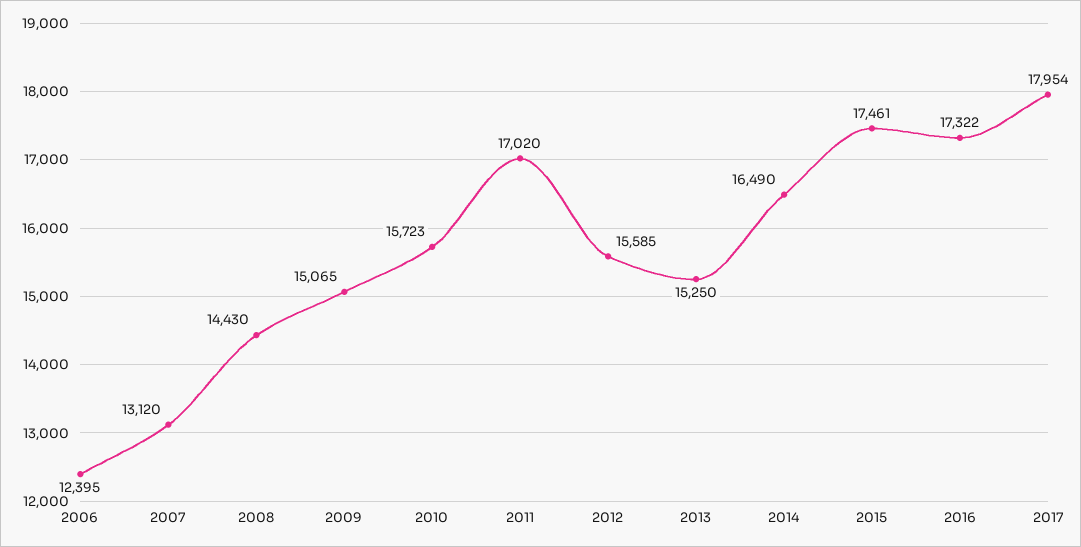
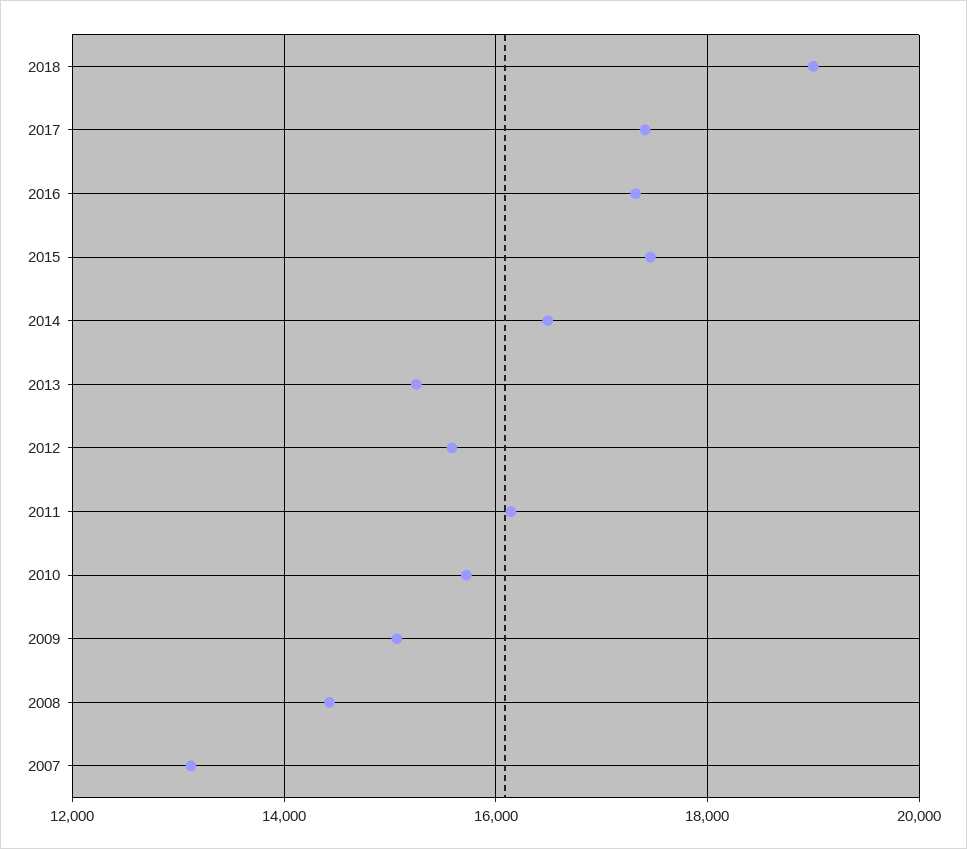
2006: 12395 -> none
2011: 17020 -> 16200
2017: 17954 -> 17400
2018: none -> 19000

